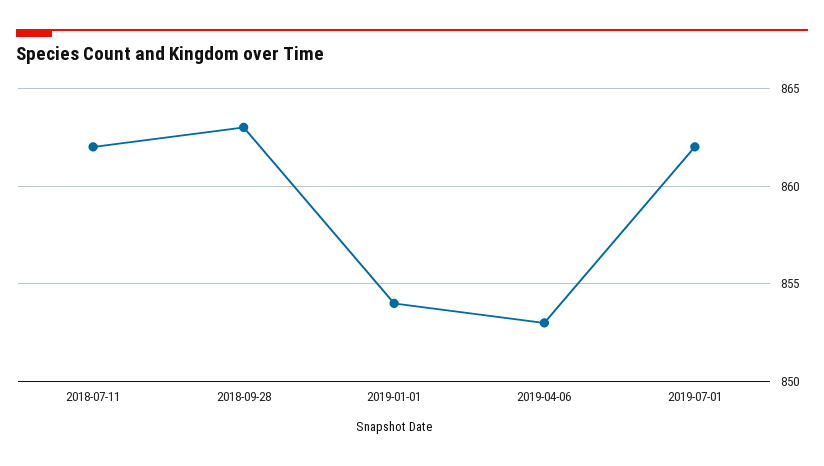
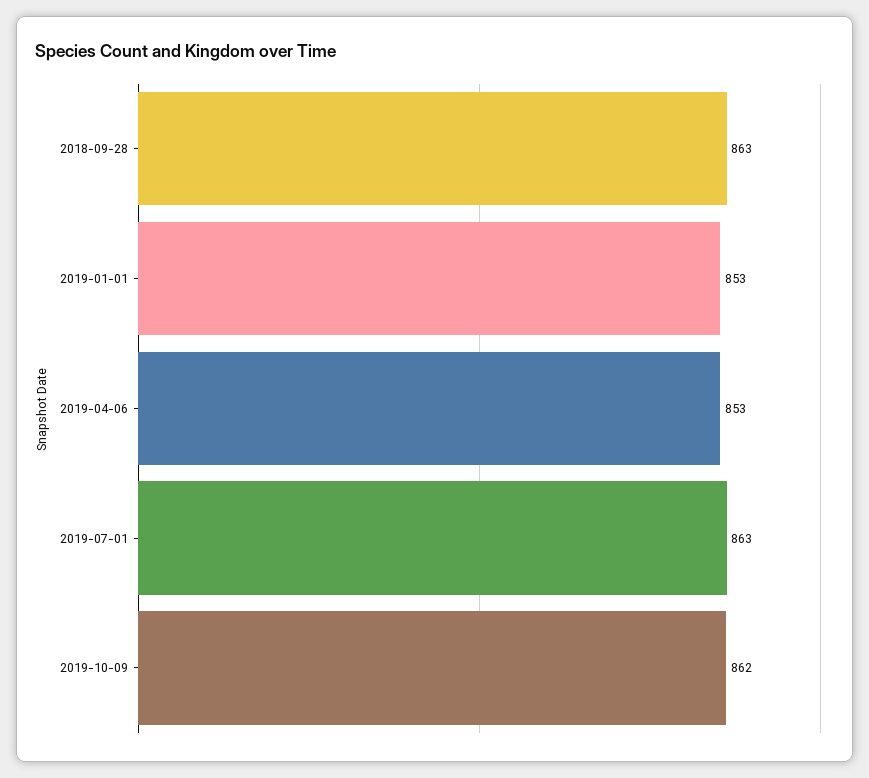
2018-07-11: 862 -> none
2019-01-01: 854 -> 853
2019-07-01: 862 -> 863
2019-10-09: none -> 862

